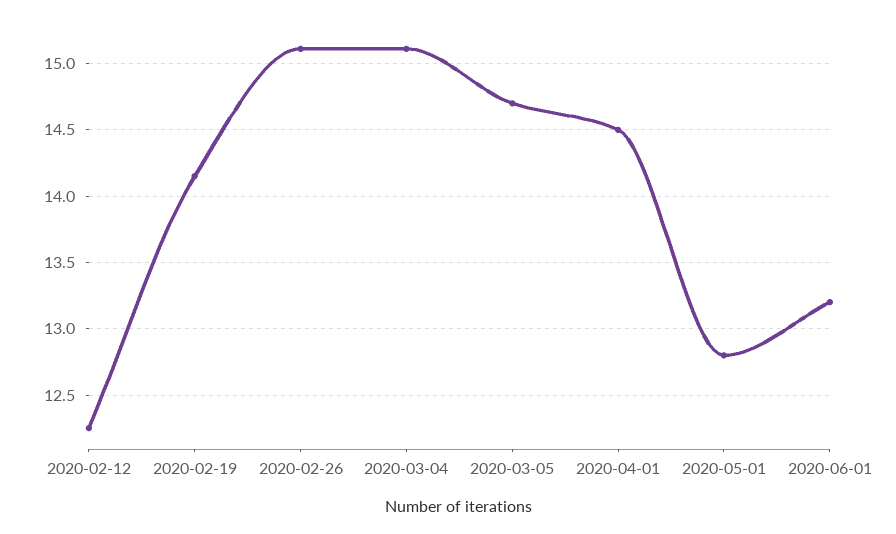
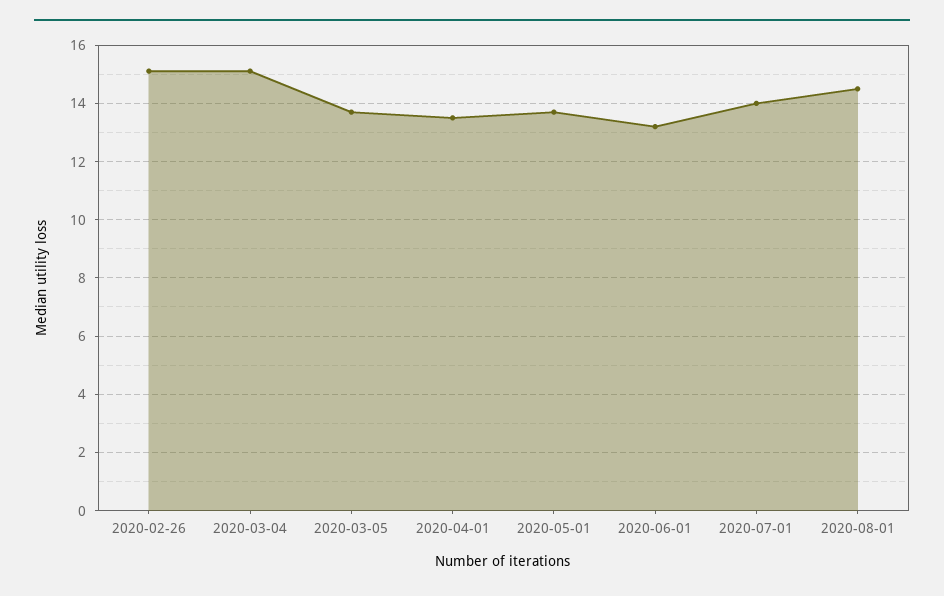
2020-02-12: 12.25 -> none
2020-02-19: 14.15 -> none
2020-03-05: 14.7 -> 13.75
2020-04-01: 14.5 -> 13.5
2020-05-01: 12.8 -> 13.75
2020-07-01: none -> 14
2020-08-01: none -> 14.5

